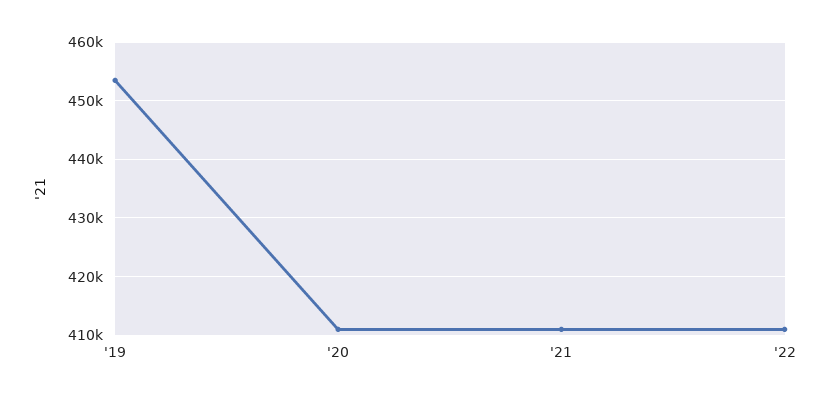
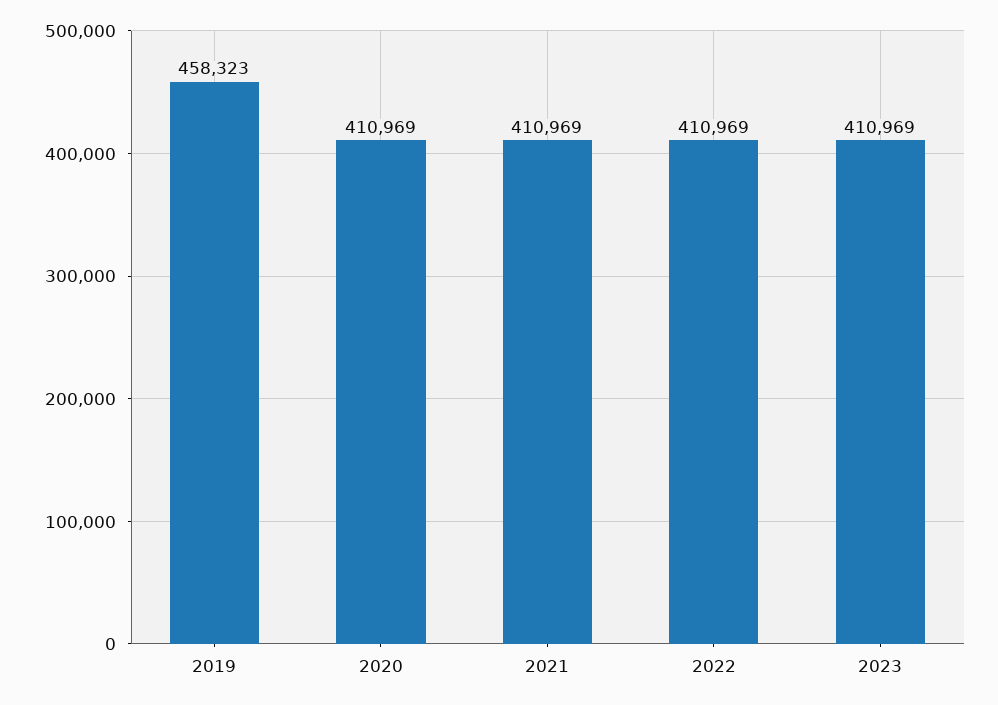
'19: 454000 -> 458323
2023: none -> 410969

